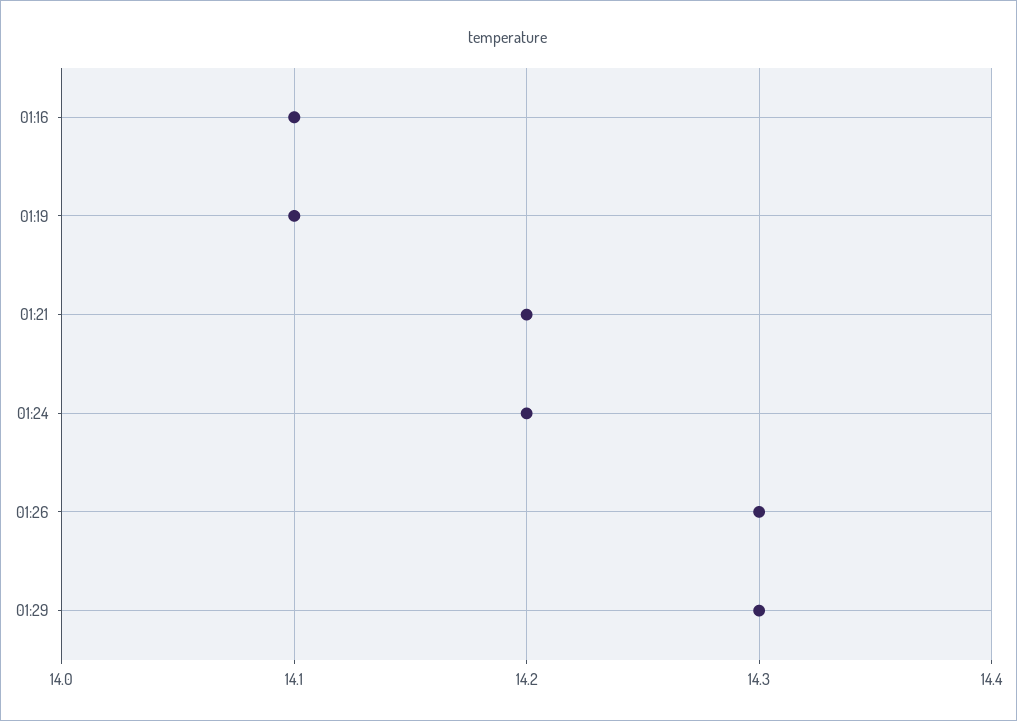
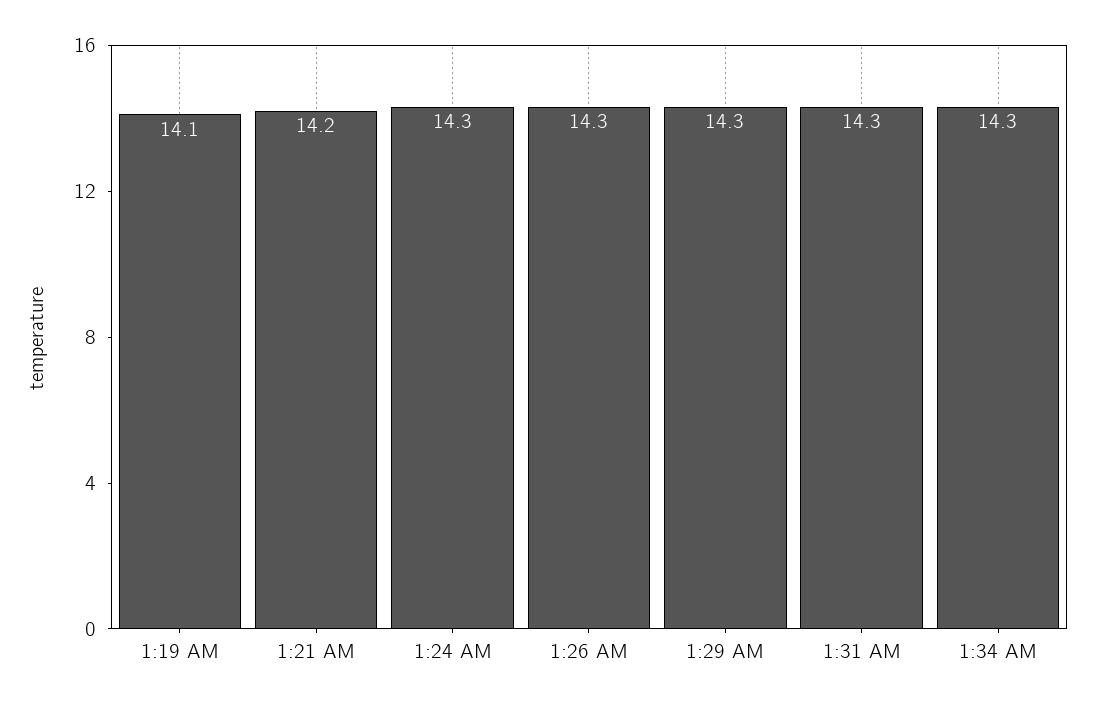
01:16: 14.1 -> none
01:24: 14.2 -> 14.3
1:31 AM: none -> 14.3
1:34 AM: none -> 14.3

